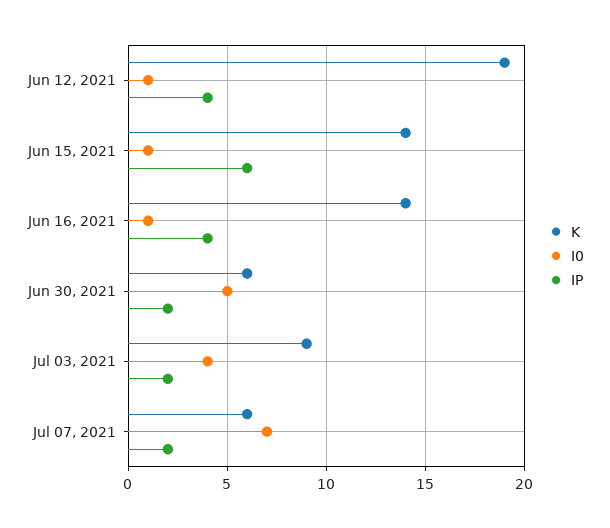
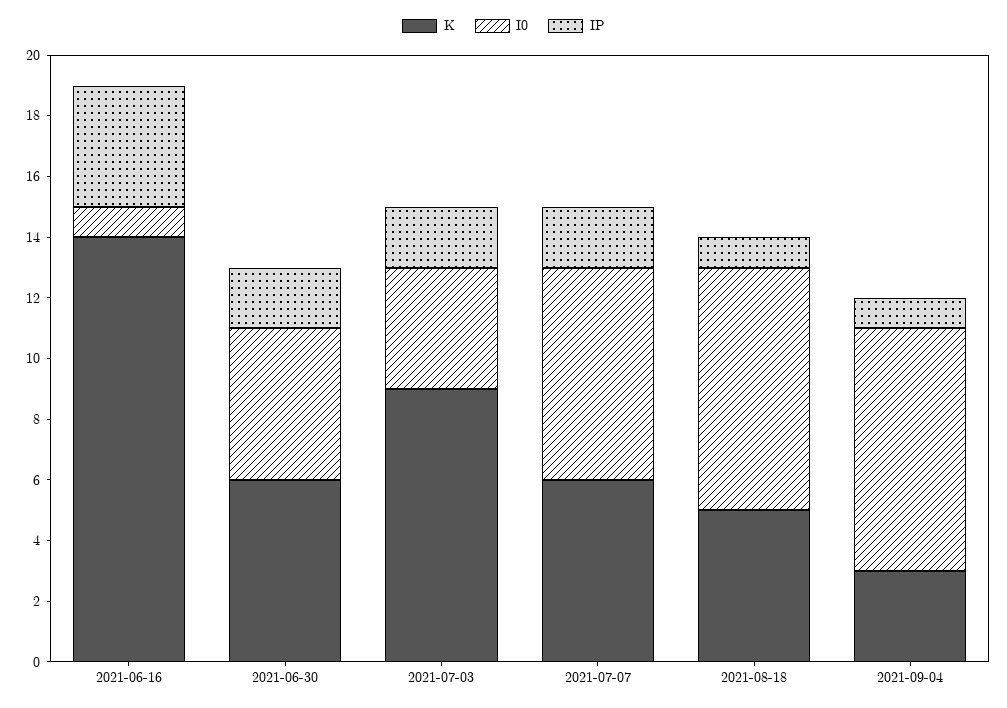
K, Jun 12, 2021: 19 -> none
I0, Jun 12, 2021: 1 -> none
IP, Jun 12, 2021: 4 -> none
K, Jun 15, 2021: 14 -> none
I0, Jun 15, 2021: 1 -> none
IP, Jun 15, 2021: 6 -> none
K, 2021-08-18: none -> 5
I0, 2021-08-18: none -> 8
IP, 2021-08-18: none -> 1
K, 2021-09-04: none -> 3
I0, 2021-09-04: none -> 8
IP, 2021-09-04: none -> 1

